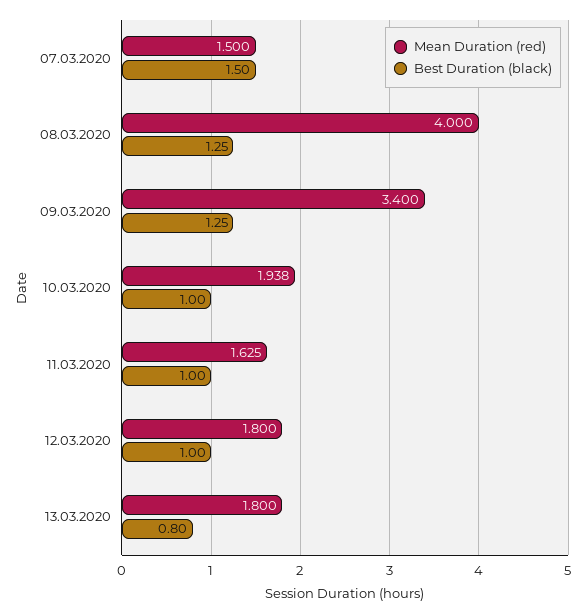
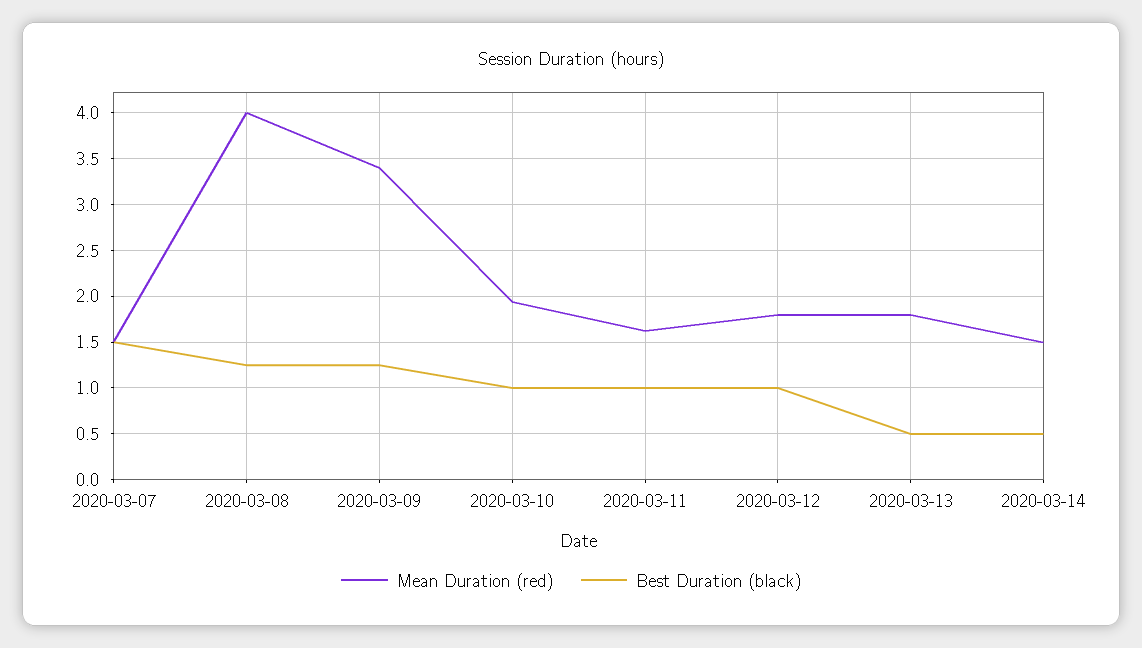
Best Duration (black), 13.03.2020: 0.8 -> 0.5
Mean Duration (red), 2020-03-14: none -> 1.5
Best Duration (black), 2020-03-14: none -> 0.5

